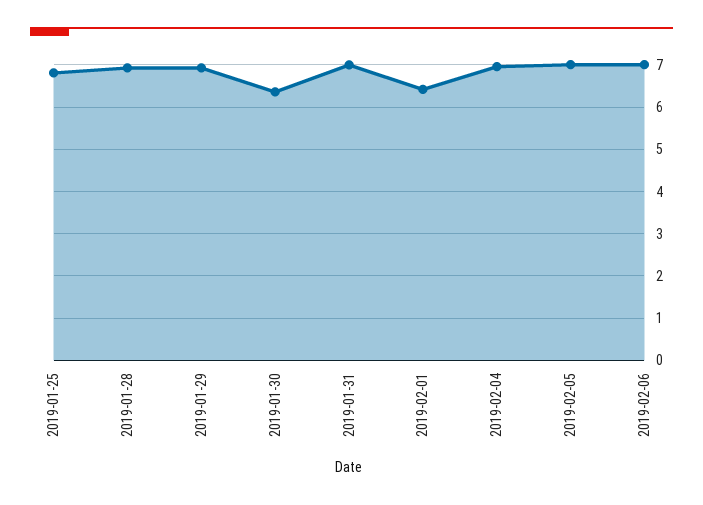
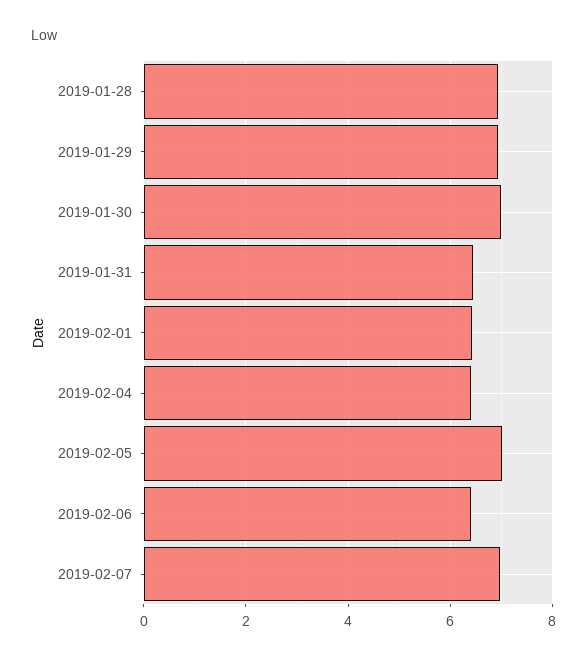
2019-01-25: 6.8 -> none
2019-01-30: 6.4 -> 7
2019-01-31: 7 -> 6.4
2019-02-04: 7 -> 6.4
2019-02-06: 7 -> 6.4
2019-02-07: none -> 7

